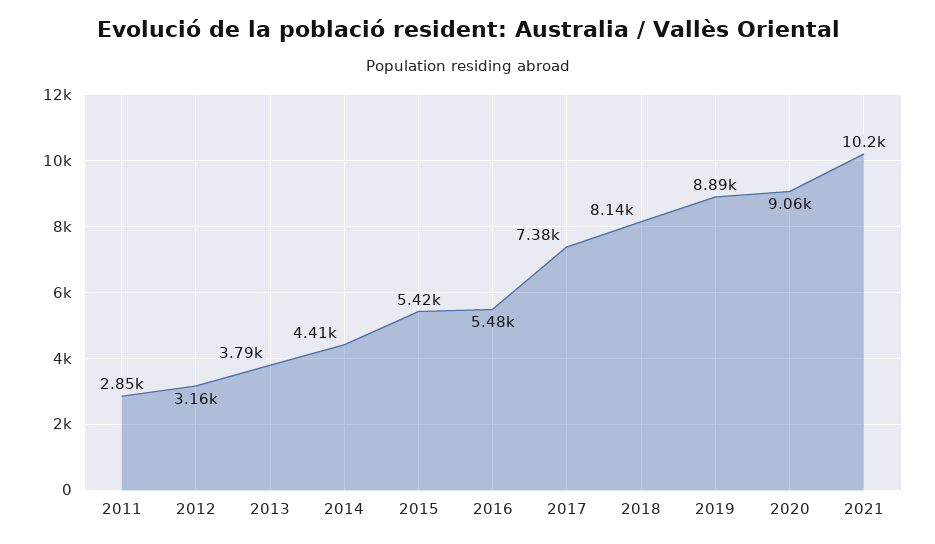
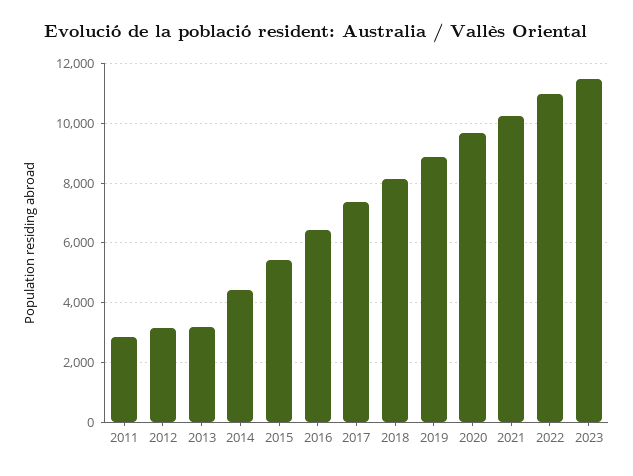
2013: 3790 -> 3250
2016: 5480 -> 6500
2020: 9060 -> 9750
2022: none -> 11000
2023: none -> 11500

